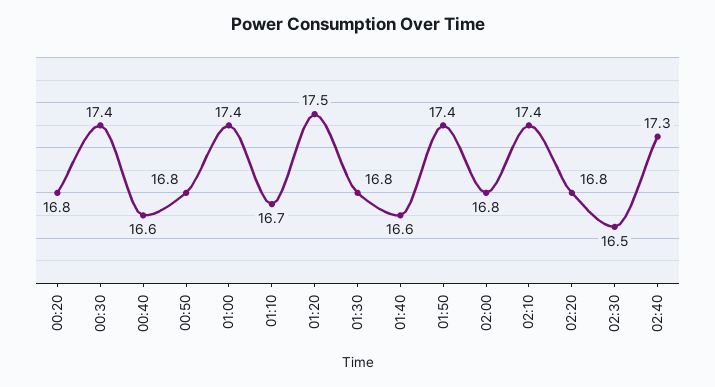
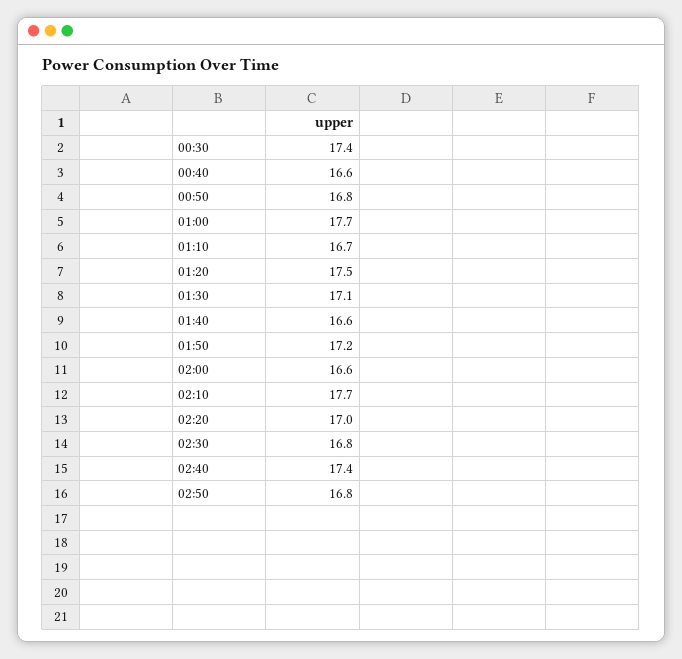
00:20: 16.8 -> none
01:00: 17.4 -> 17.7
01:30: 16.8 -> 17.1
01:50: 17.4 -> 17.2
02:00: 16.8 -> 16.6
02:10: 17.4 -> 17.7
02:20: 16.8 -> 17
02:30: 16.5 -> 16.8
02:40: 17.3 -> 17.4
02:50: none -> 16.8

